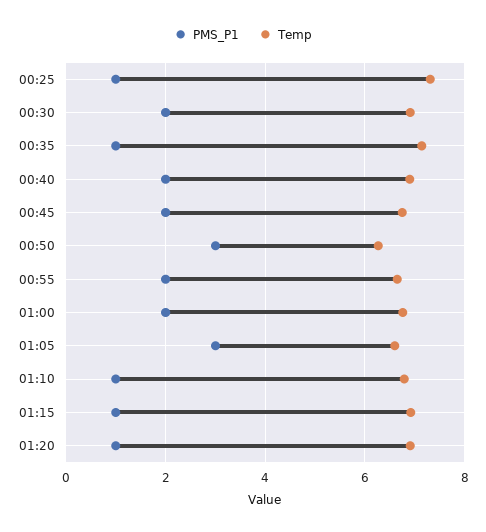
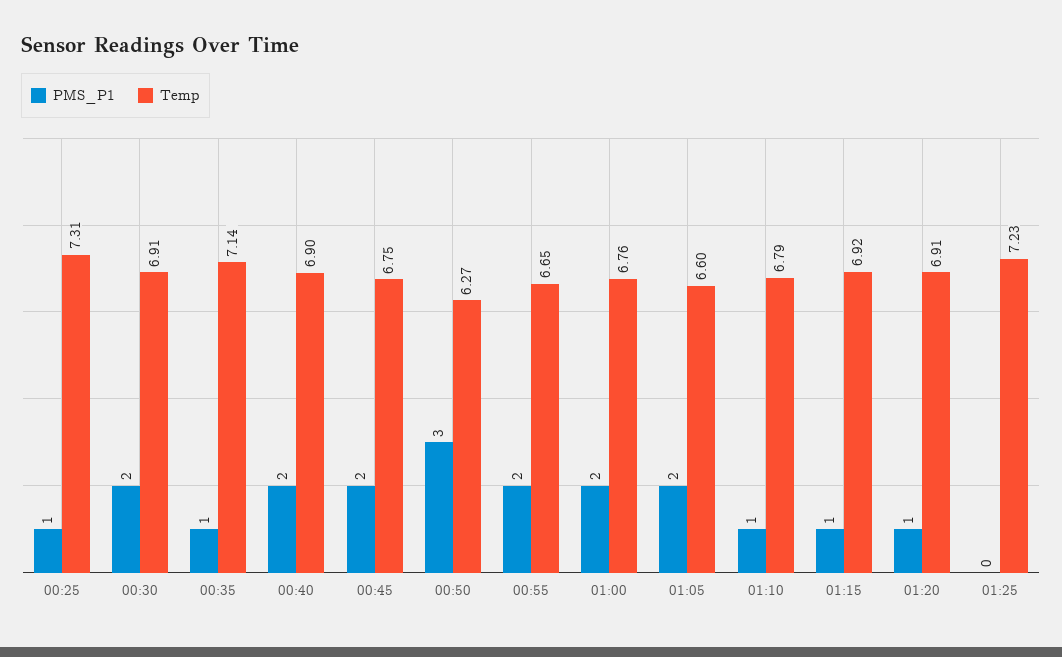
PMS_P1, 01:05: 3 -> 2
PMS_P1, 01:25: none -> 0
Temp, 01:25: none -> 7.23

